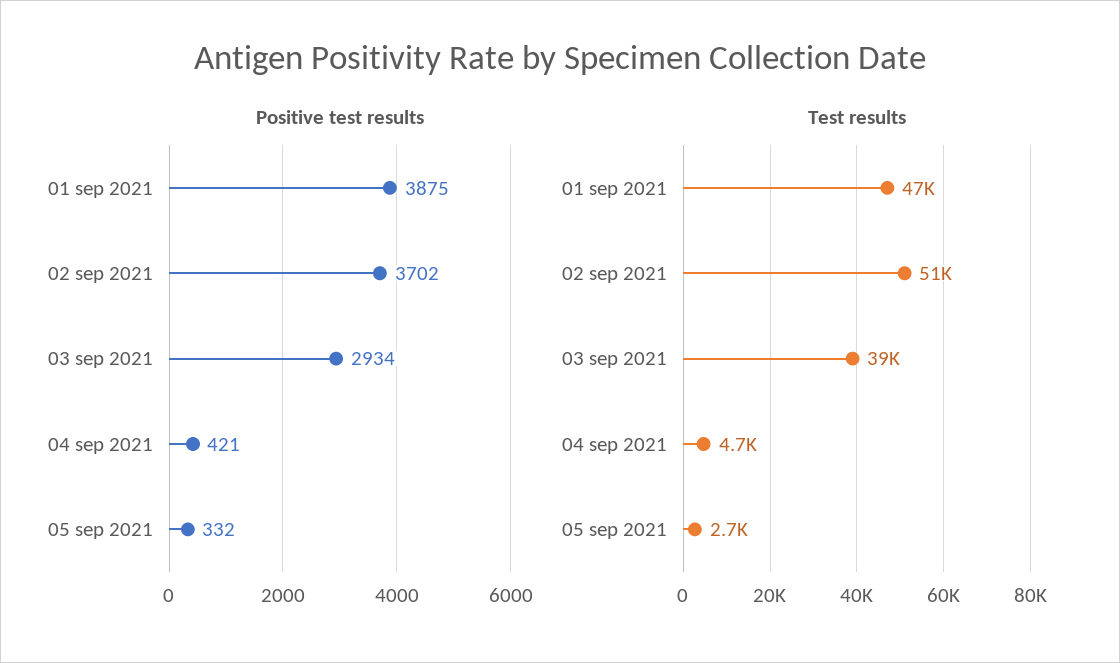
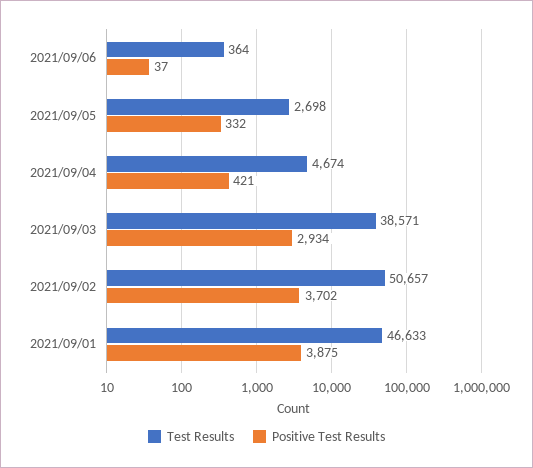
Test results, 2021/09/06: none -> 364
Positive test results, 2021/09/06: none -> 37

